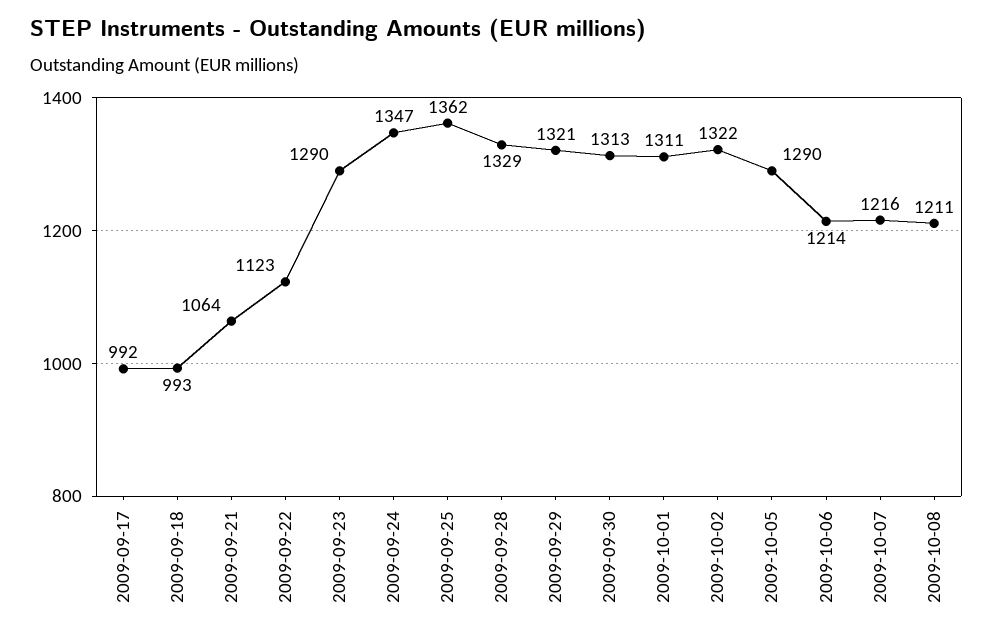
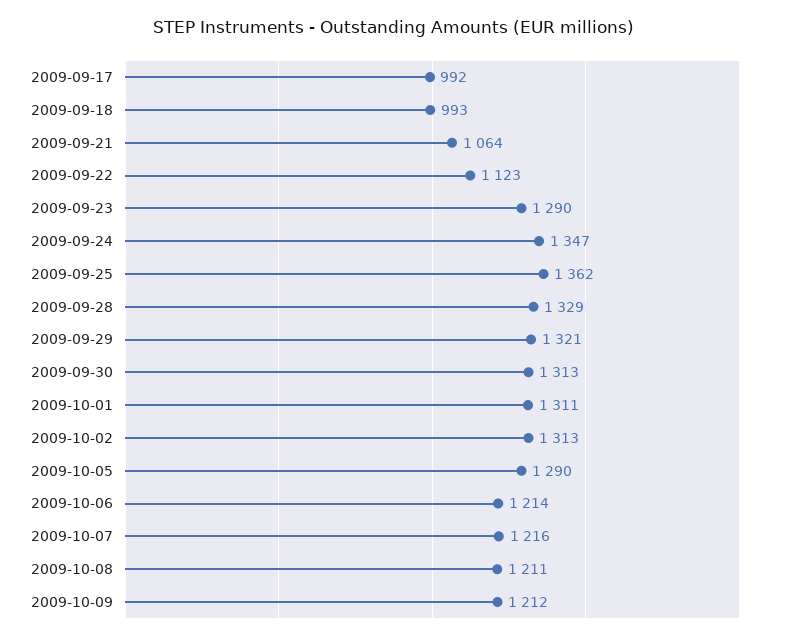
2009-10-02: 1322 -> 1313
2009-10-09: none -> 1212

